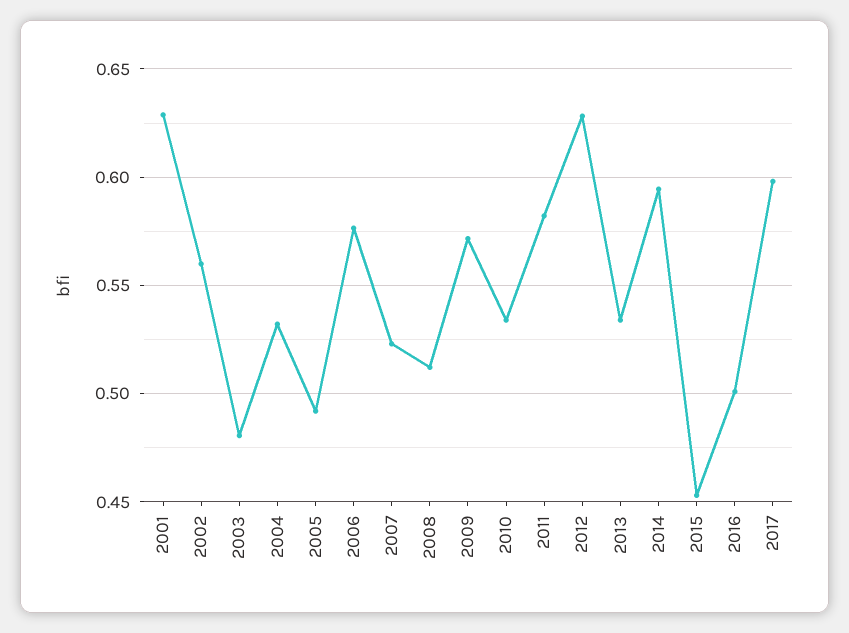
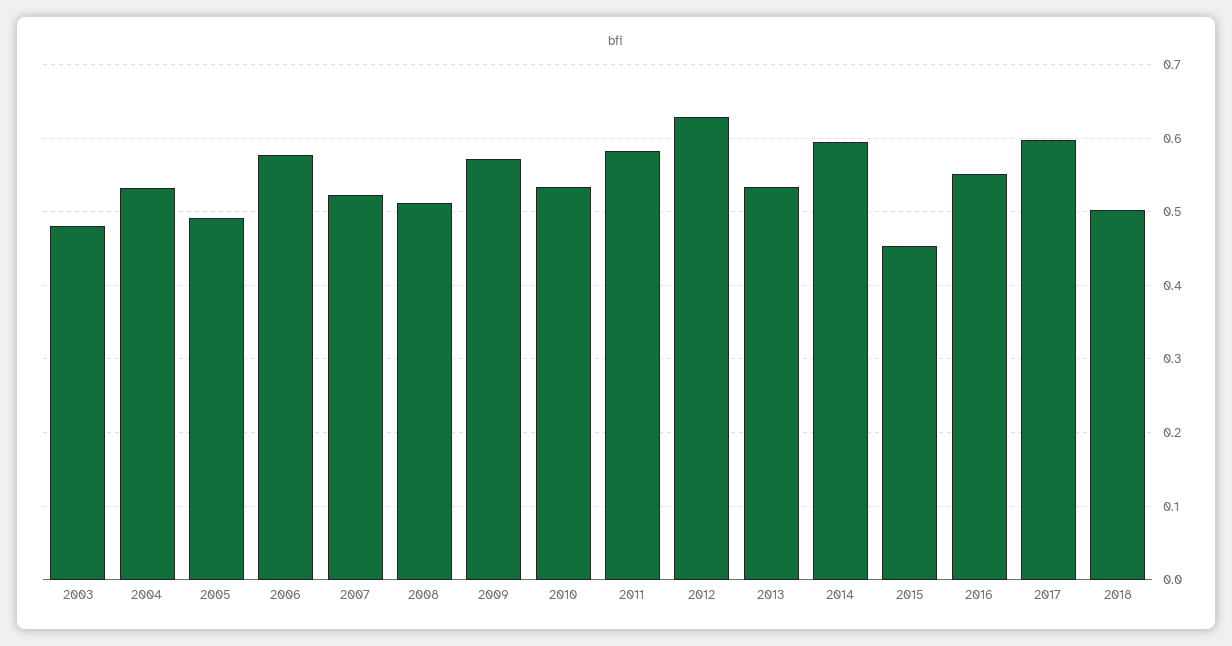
2001: 0.63 -> none
2002: 0.56 -> none
2016: 0.5 -> 0.55
2018: none -> 0.5

